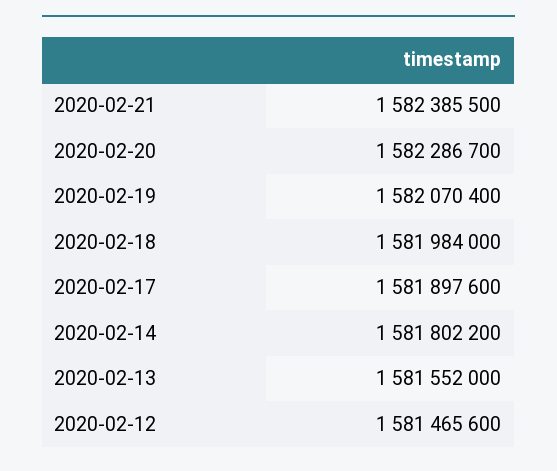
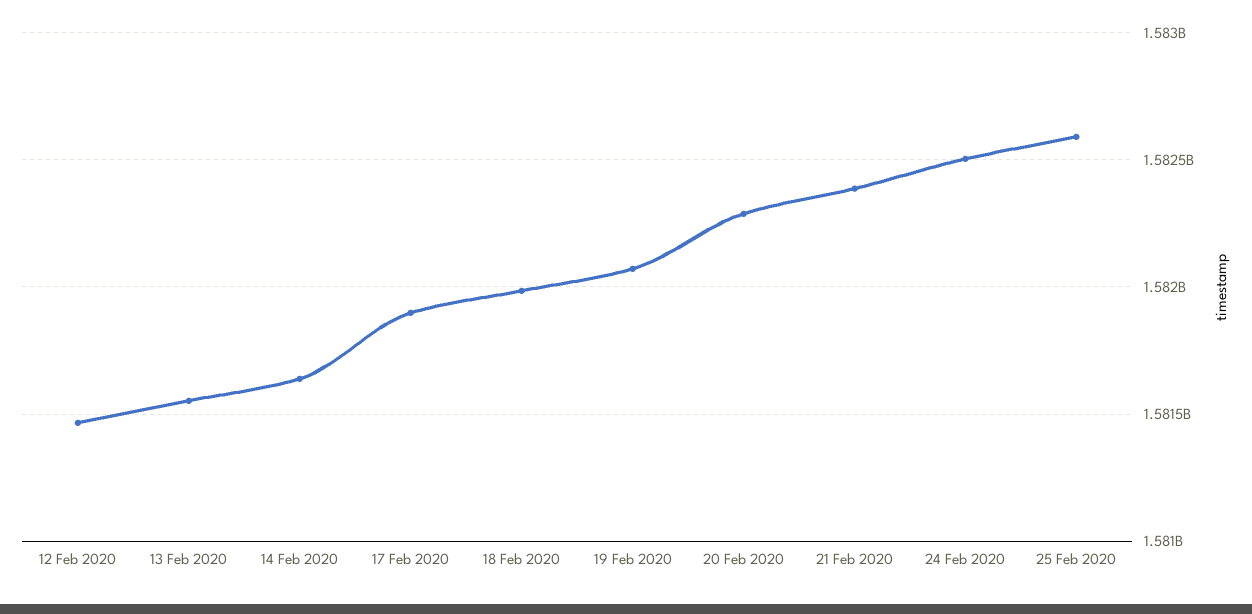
2020-02-14: 1581802200 -> 1581650000
24 Feb 2020: none -> 1582500000
25 Feb 2020: none -> 1582600000

